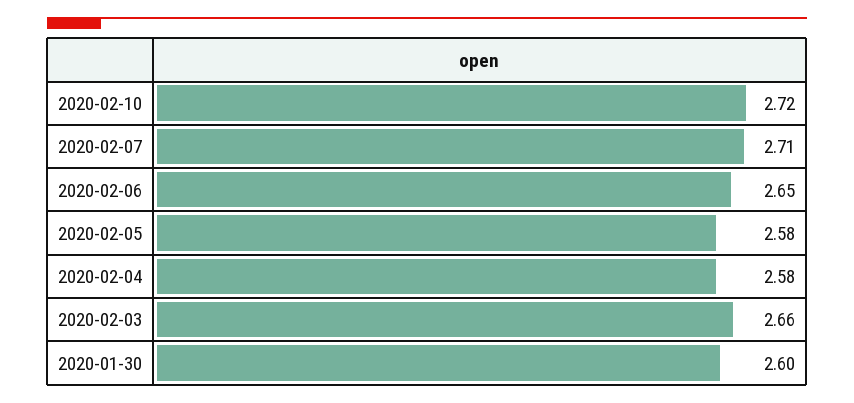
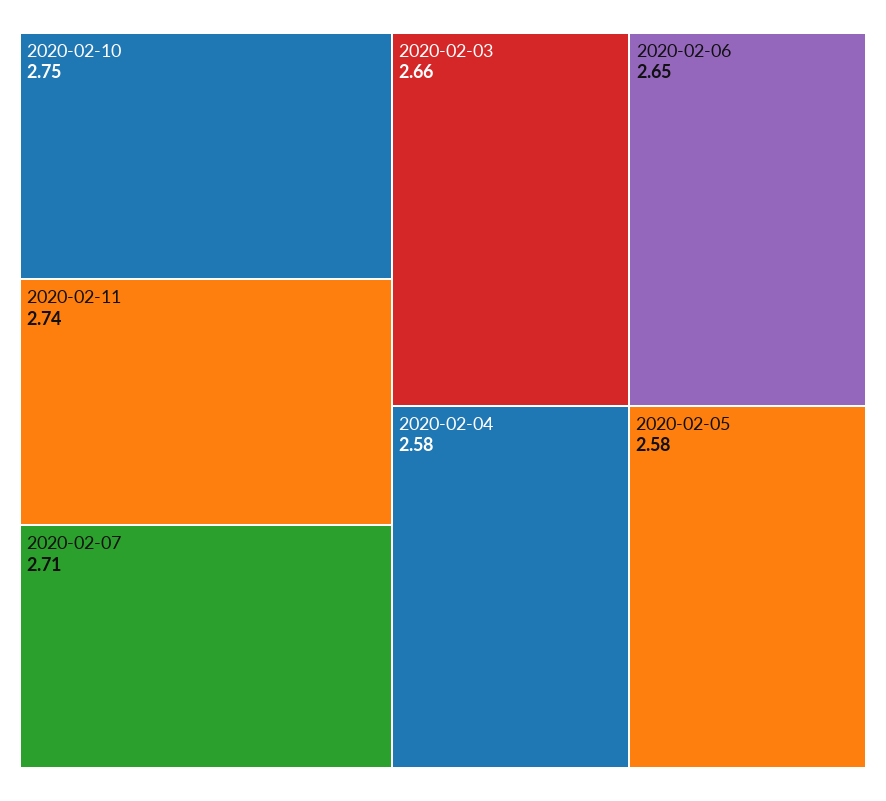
2020-02-10: 2.72 -> 2.75
2020-01-30: 2.6 -> none
2020-02-11: none -> 2.74

